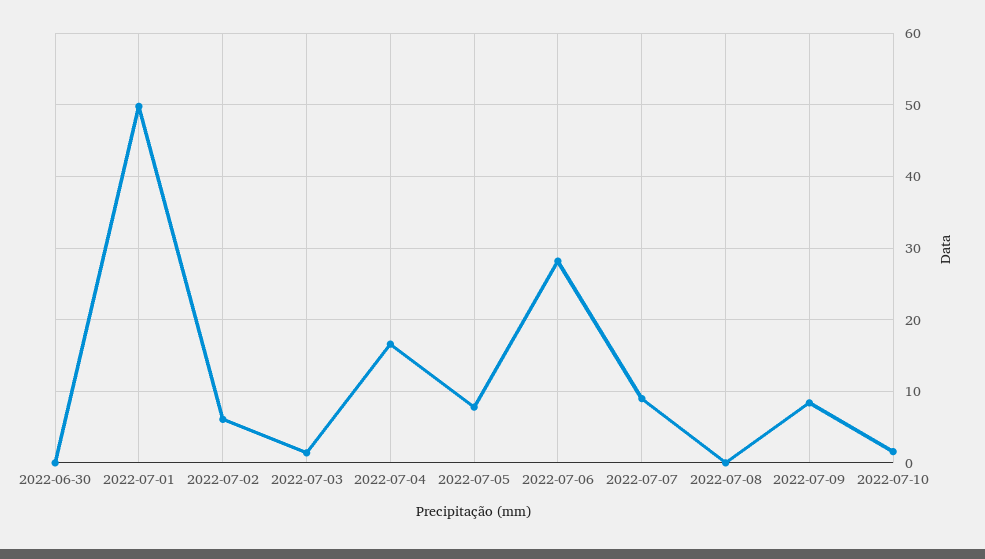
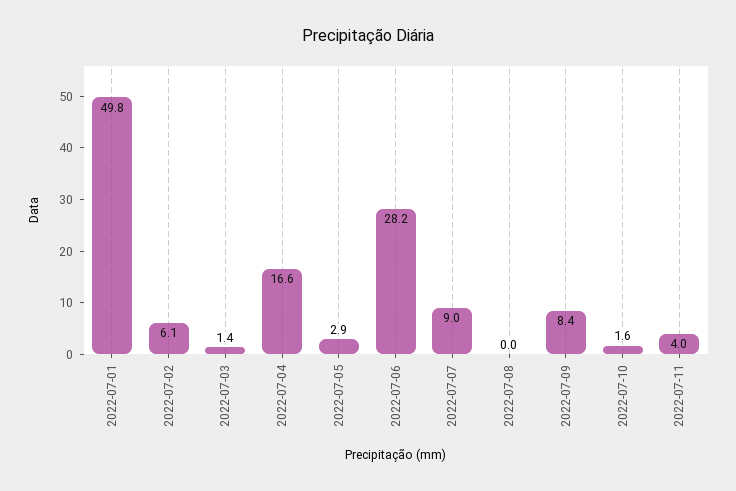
2022-06-30: 0 -> none
2022-07-05: 8 -> 2.9
2022-07-11: none -> 4

